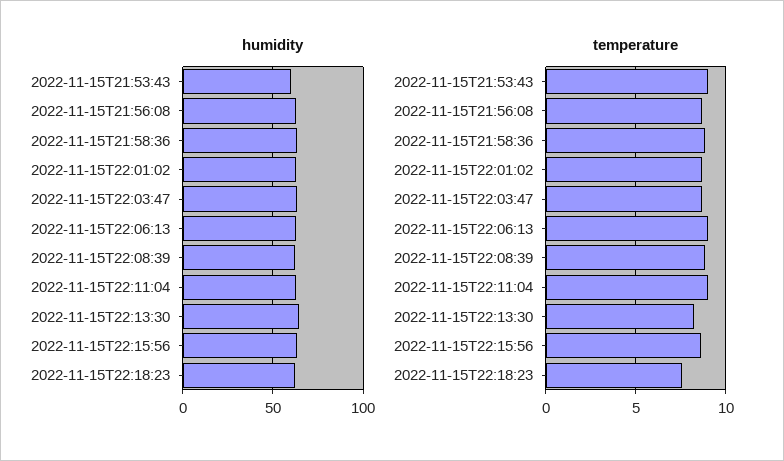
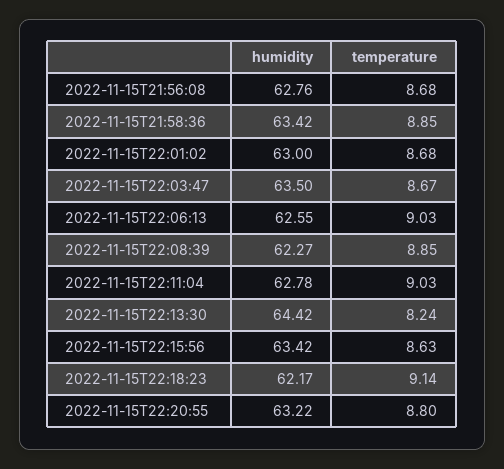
humidity, 2022-11-15T21:53:43: 60 -> none
temperature, 2022-11-15T21:53:43: 9 -> none
temperature, 2022-11-15T22:18:23: 7.5 -> 9.14
humidity, 2022-11-15T22:20:55: none -> 63.22
temperature, 2022-11-15T22:20:55: none -> 8.8

